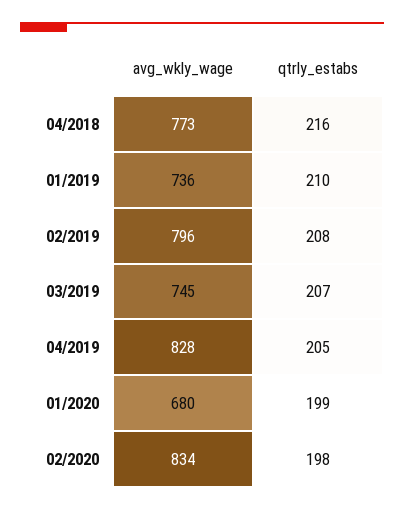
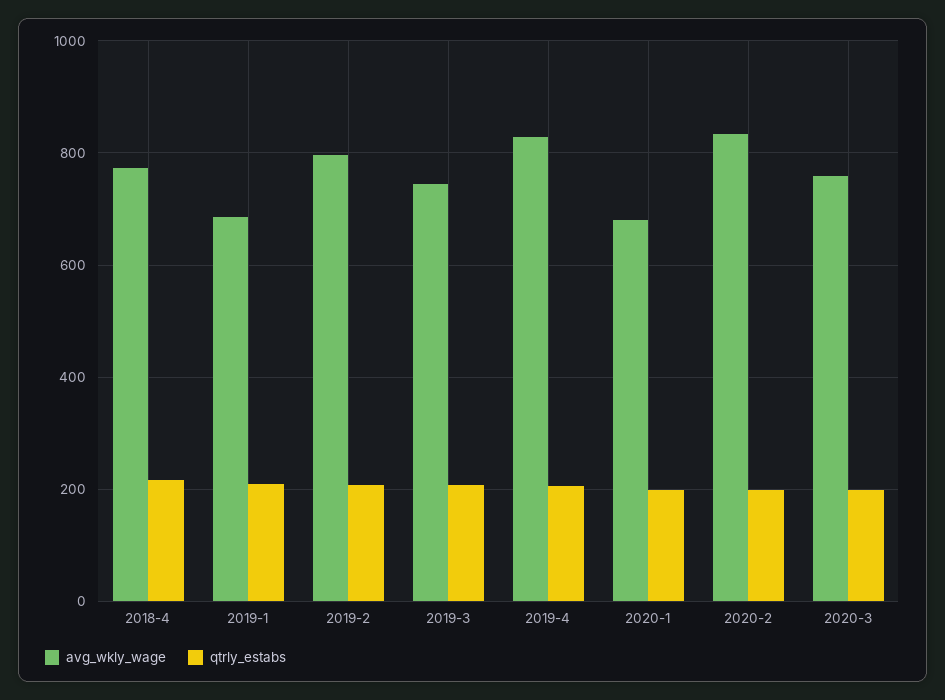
avg_wkly_wage, 01/2019: 736 -> 680
avg_wkly_wage, 2020-3: none -> 760
qtrly_estabs, 2020-3: none -> 200

